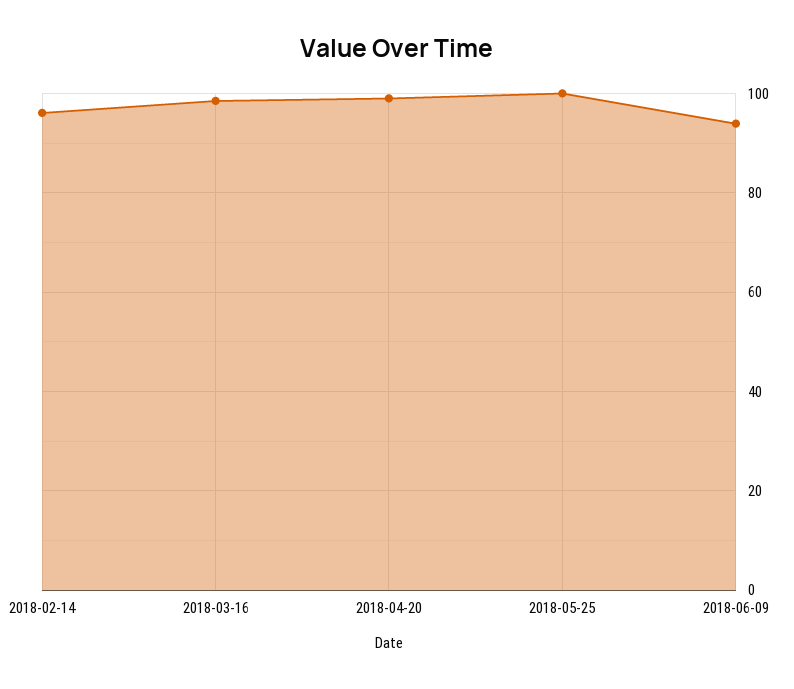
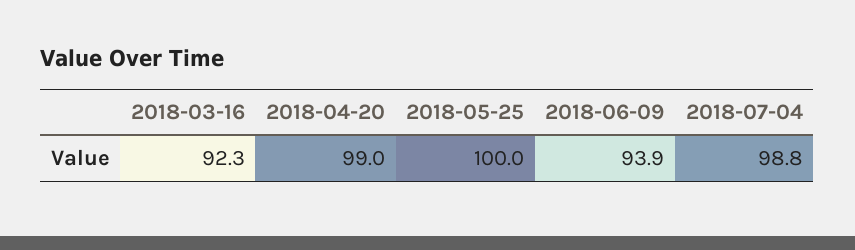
2018-02-14: 96 -> none
2018-03-16: 98 -> 92.3
2018-07-04: none -> 98.8

